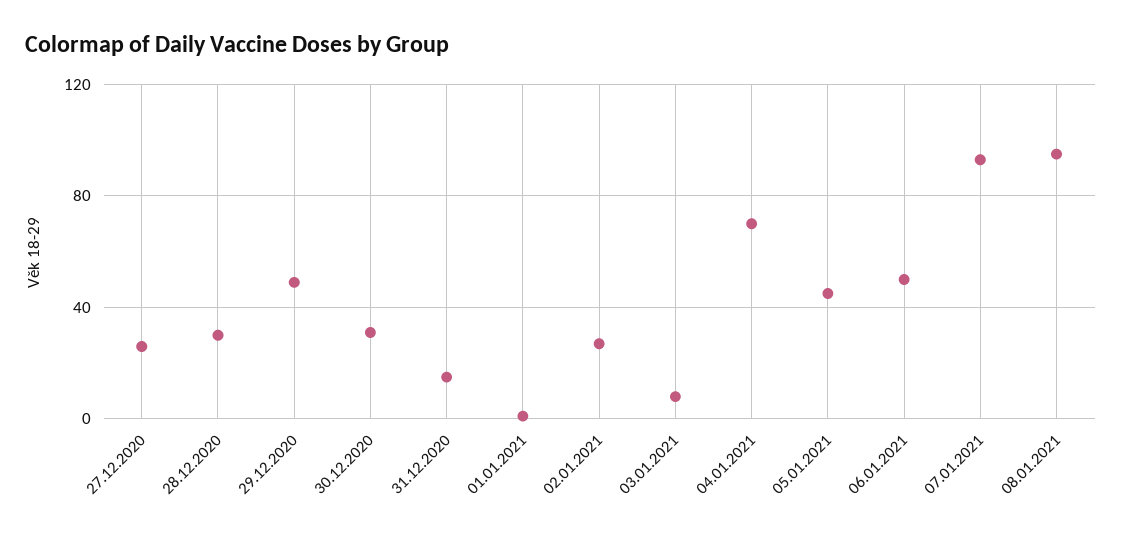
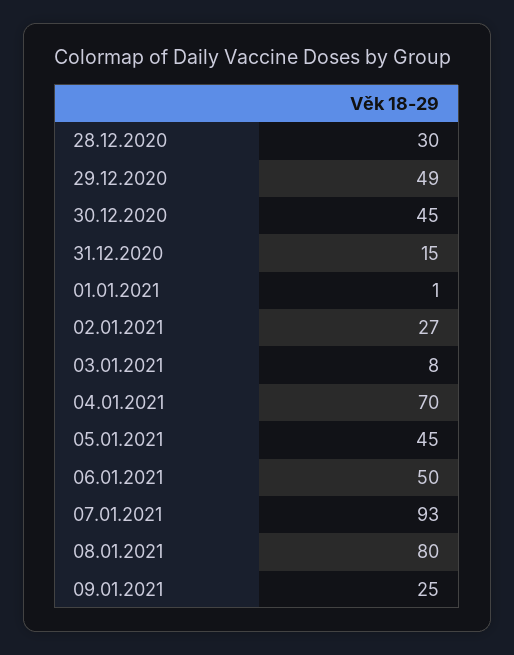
27.12.2020: 25 -> none
30.12.2020: 30 -> 45
08.01.2021: 95 -> 80
09.01.2021: none -> 25

